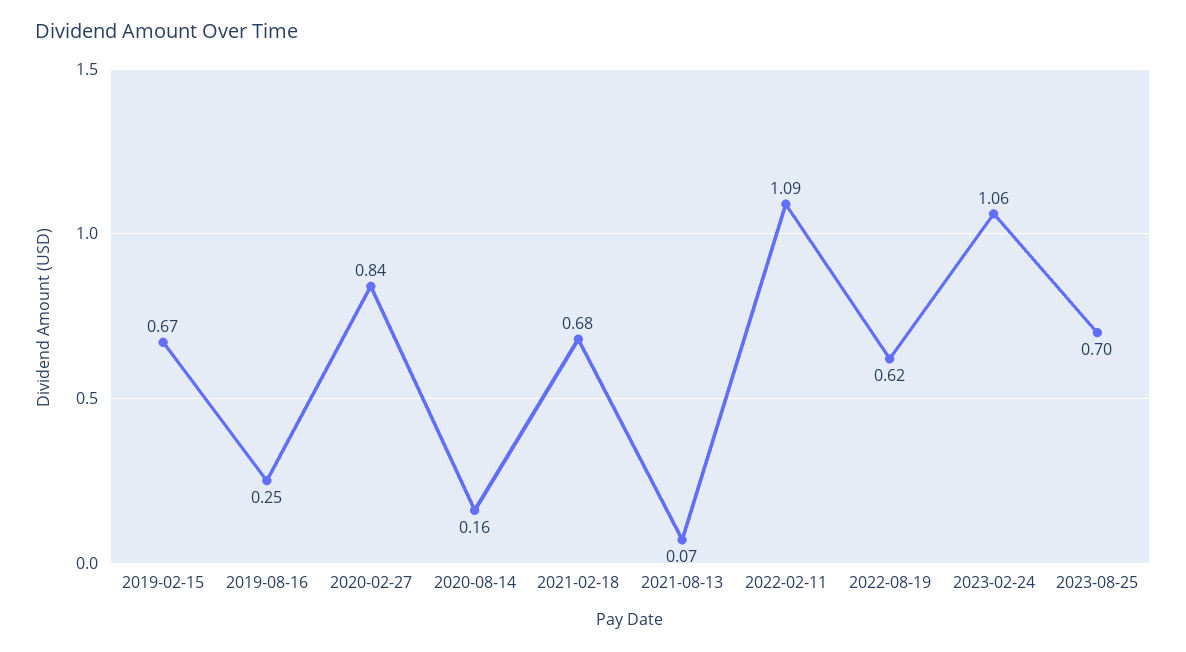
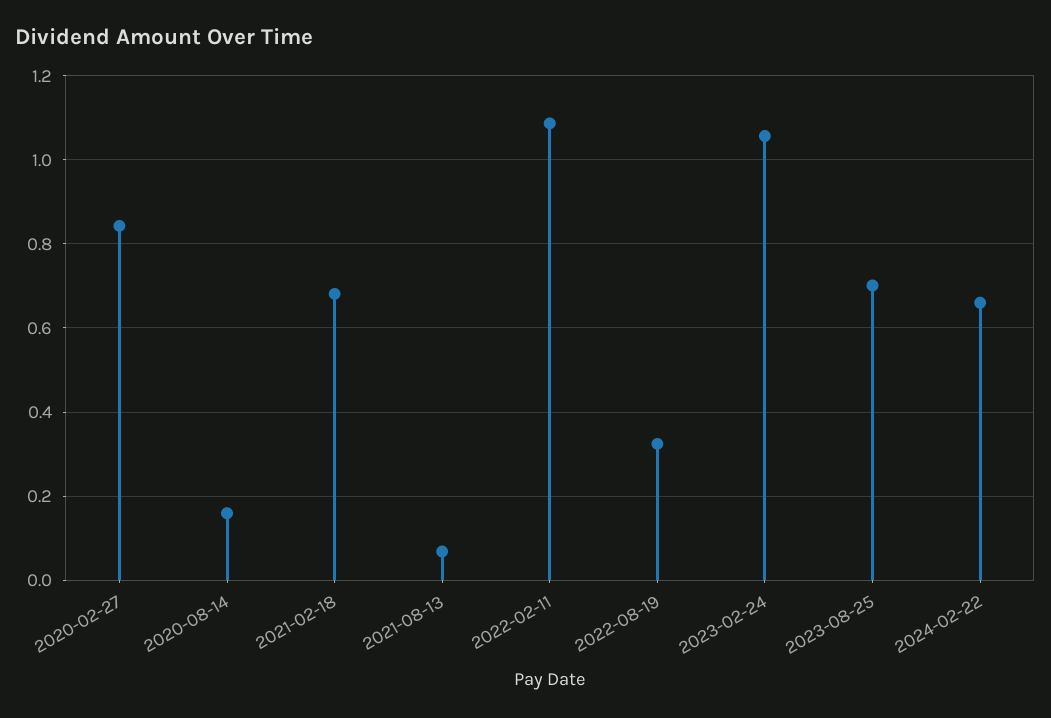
2019-02-15: 0.67 -> none
2019-08-16: 0.25 -> none
2022-08-19: 0.62 -> 0.32
2024-02-22: none -> 0.66

